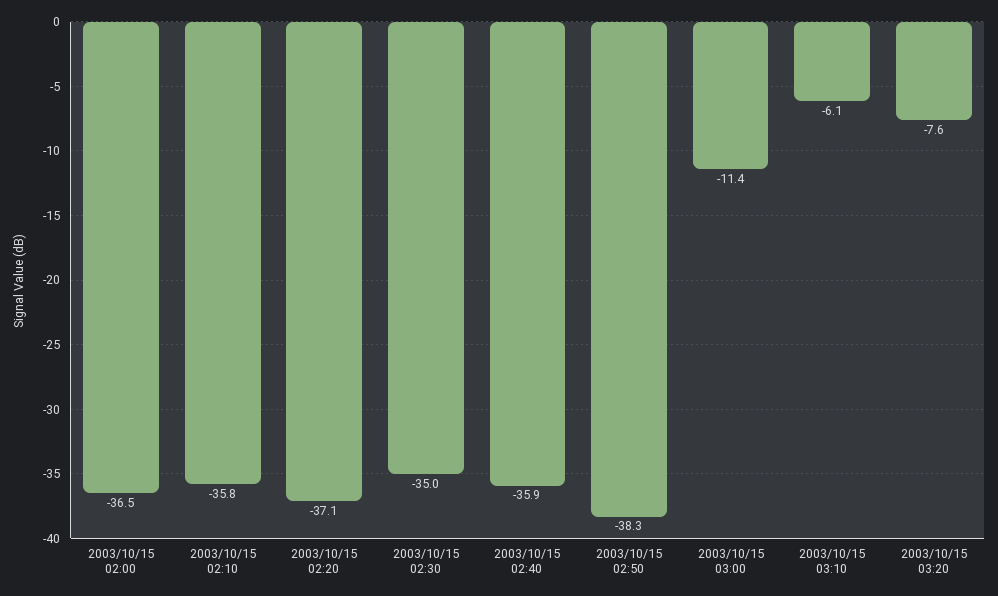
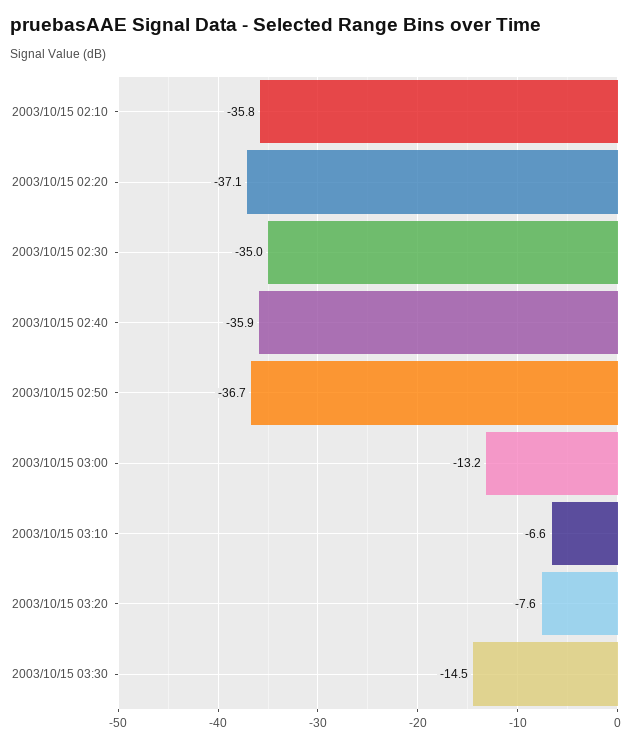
2003/10/15 02:00: -36.5 -> none
2003/10/15 02:50: -38.3 -> -36.7
2003/10/15 03:00: -11.4 -> -13.2
2003/10/15 03:10: -6.1 -> -6.6
2003/10/15 03:30: none -> -14.5

